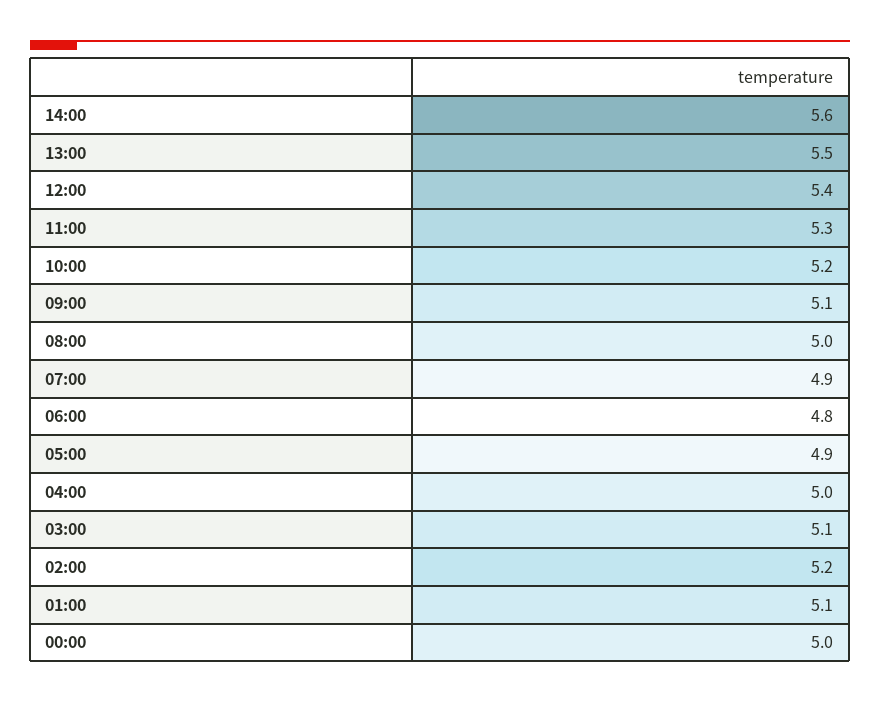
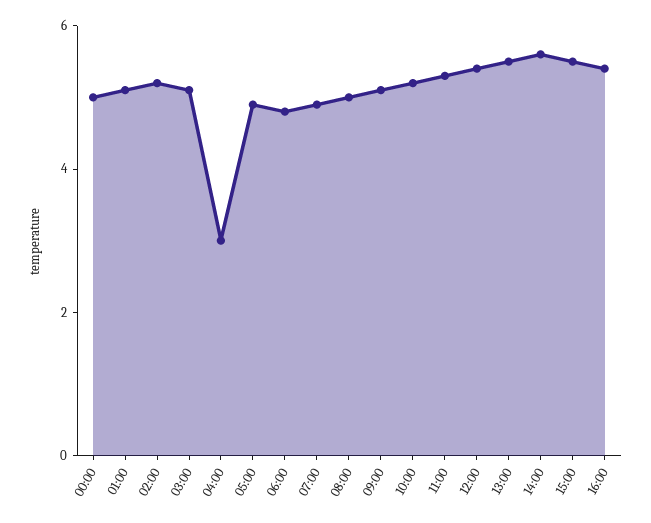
04:00: 5 -> 3
15:00: none -> 5.5
16:00: none -> 5.5

